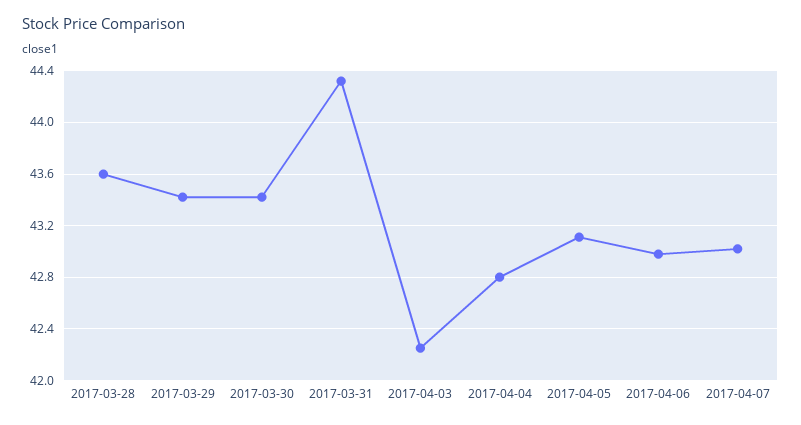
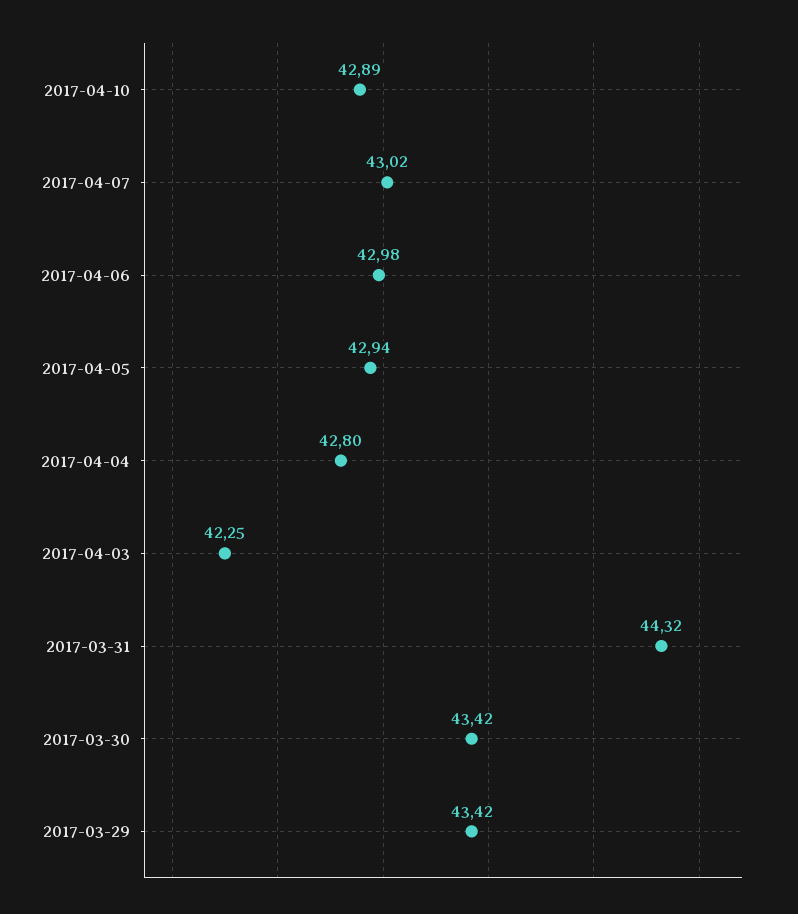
2017-03-28: 43.6 -> none
2017-04-05: 43.1 -> 42.94
2017-04-10: none -> 42.89

